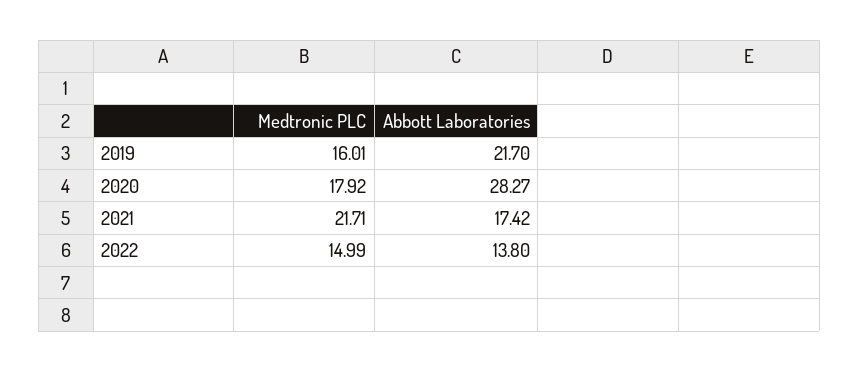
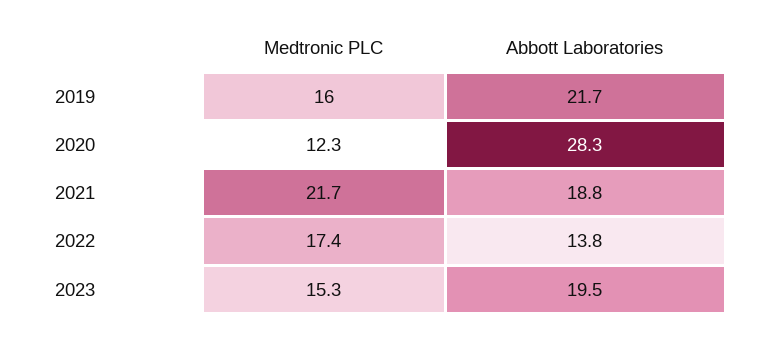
Medtronic PLC, 2020: 17.92 -> 12.3
Abbott Laboratories, 2021: 17.42 -> 18.8
Medtronic PLC, 2022: 14.99 -> 17.4
Medtronic PLC, 2023: none -> 15.3
Abbott Laboratories, 2023: none -> 19.5

